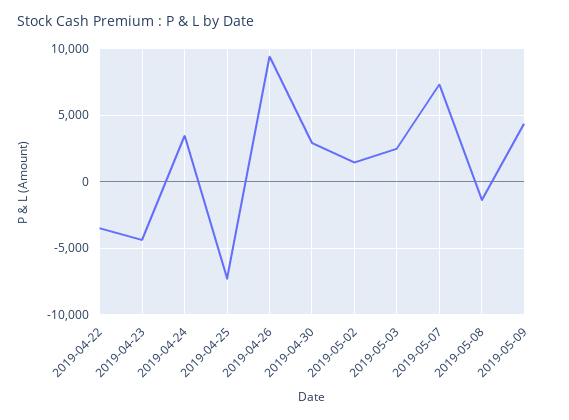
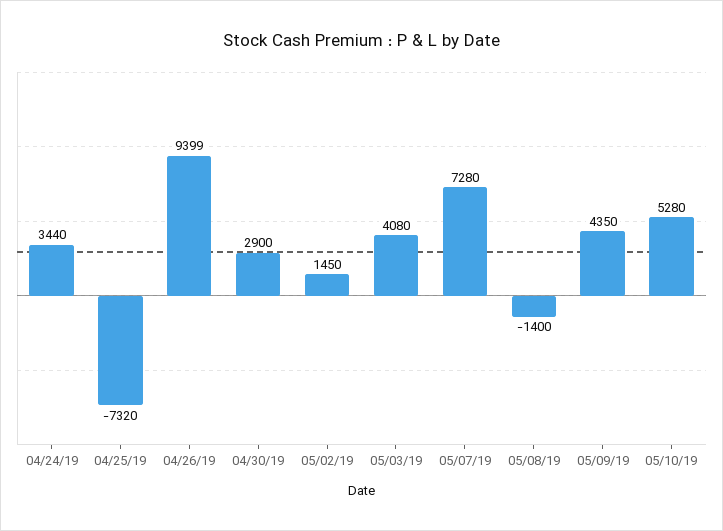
2019-04-22: -3500 -> none
2019-04-23: -4500 -> none
2019-05-03: 2500 -> 4080
05/10/19: none -> 5280

